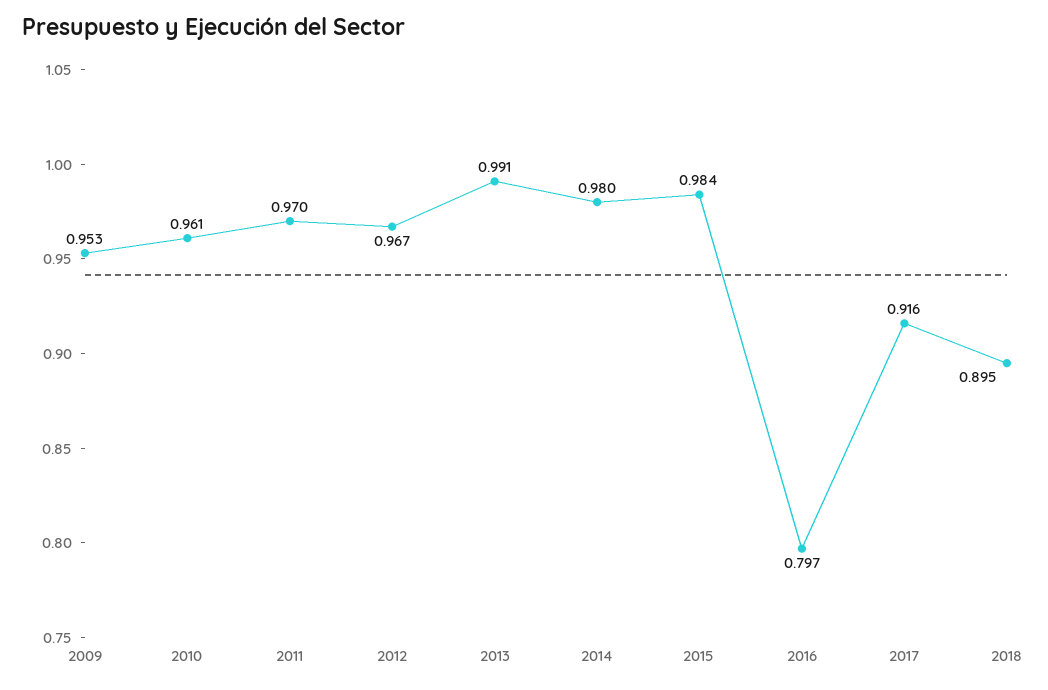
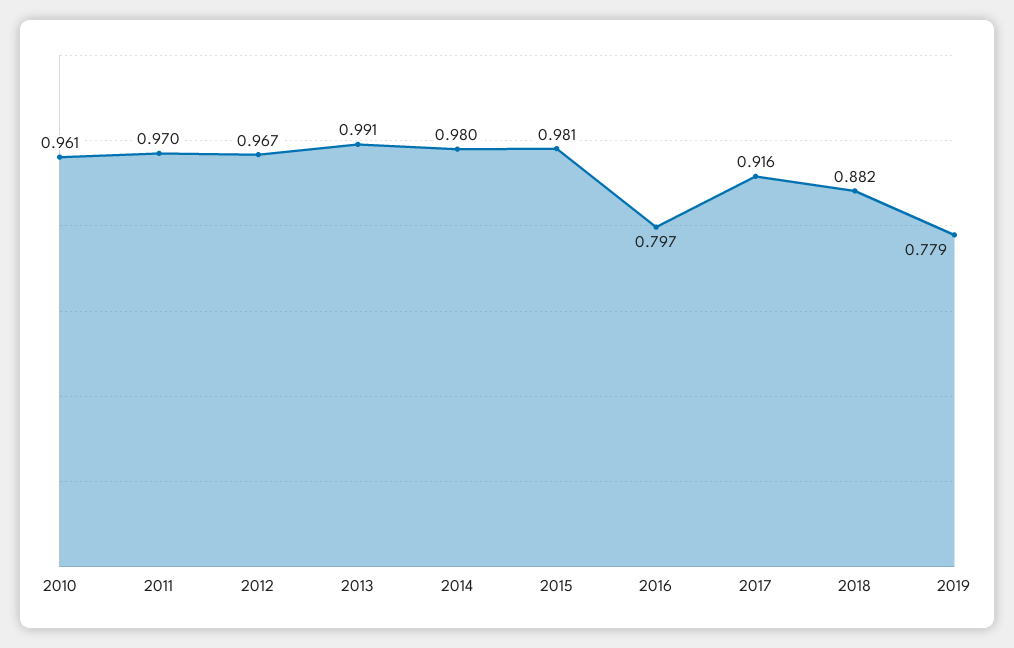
2009: 0.953 -> none
2015: 0.984 -> 0.981
2018: 0.895 -> 0.882
2019: none -> 0.779

